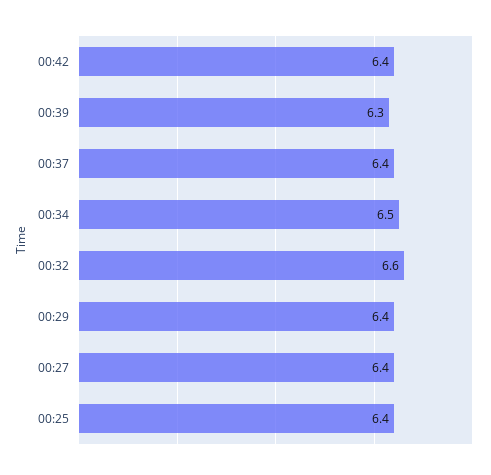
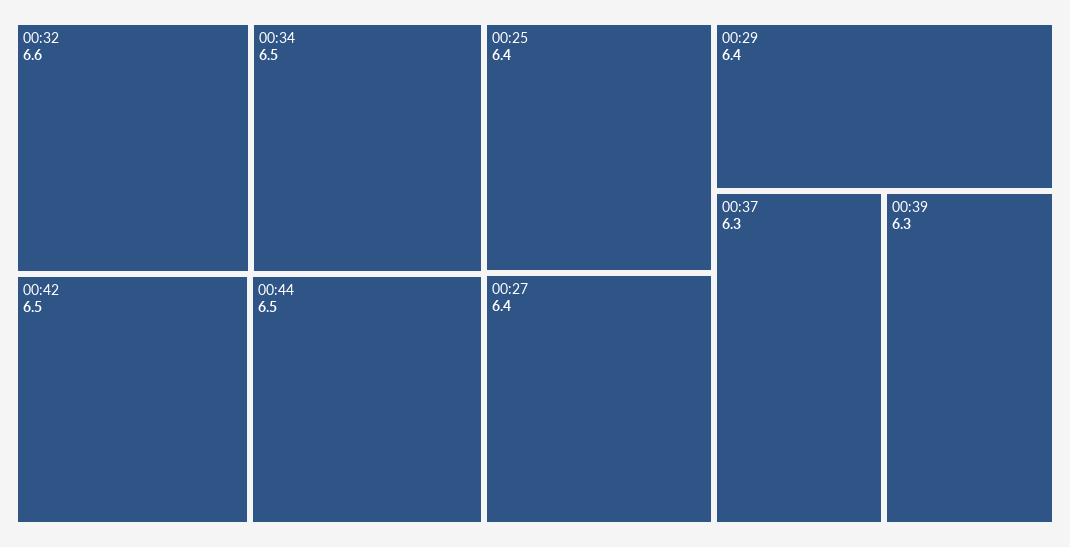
00:42: 6.4 -> 6.5
00:37: 6.4 -> 6.3
00:44: none -> 6.5

